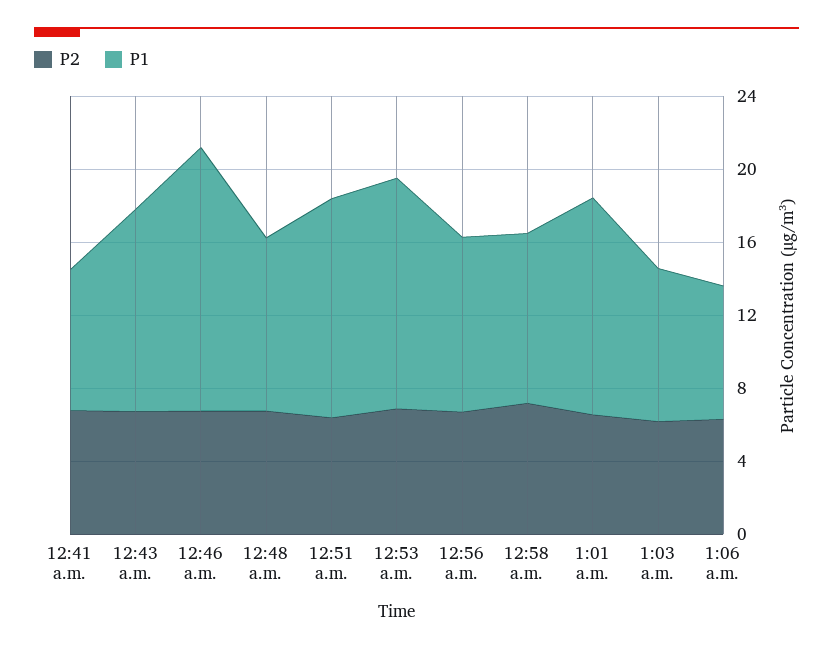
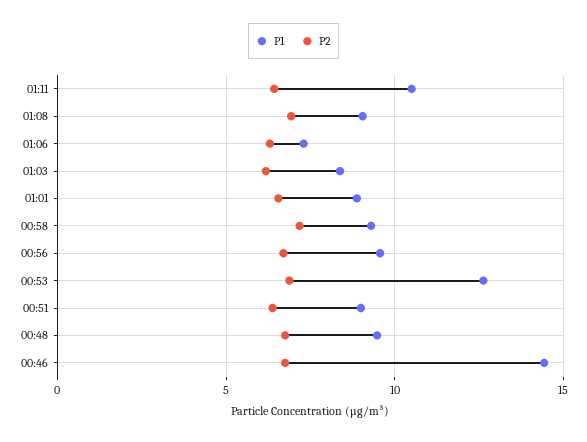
P2, 12:41 a.m.: 7 -> none
P1, 12:41 a.m.: 8 -> none
P2, 12:43 a.m.: 7 -> none
P1, 12:43 a.m.: 11 -> none
P1, 12:51 a.m.: 12 -> 9
P1, 1:01 a.m.: 12 -> 9
P1, 01:11: none -> 10.5
P2, 01:11: none -> 6.5
P1, 01:08: none -> 9
P2, 01:08: none -> 7

